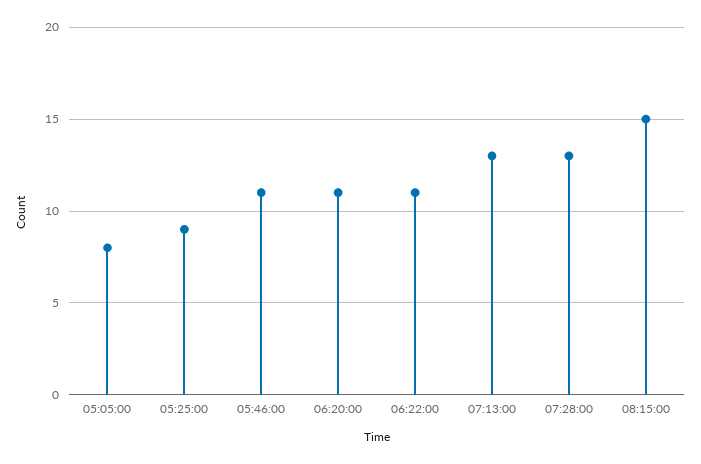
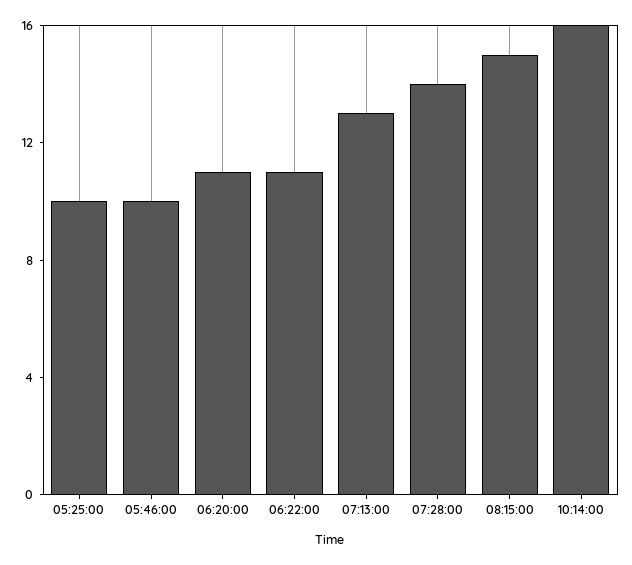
05:05:00: 8 -> none
05:25:00: 9 -> 10
05:46:00: 11 -> 10
07:28:00: 13 -> 14
10:14:00: none -> 16

